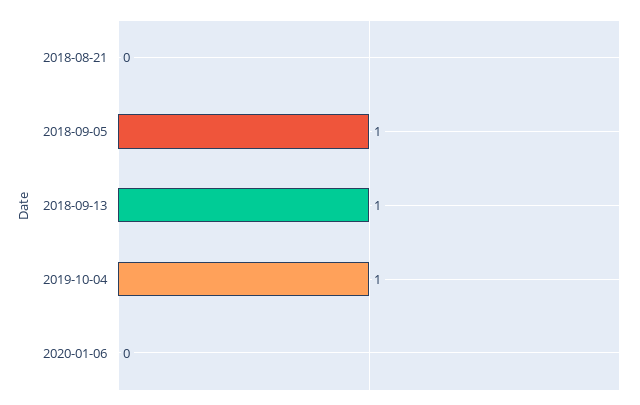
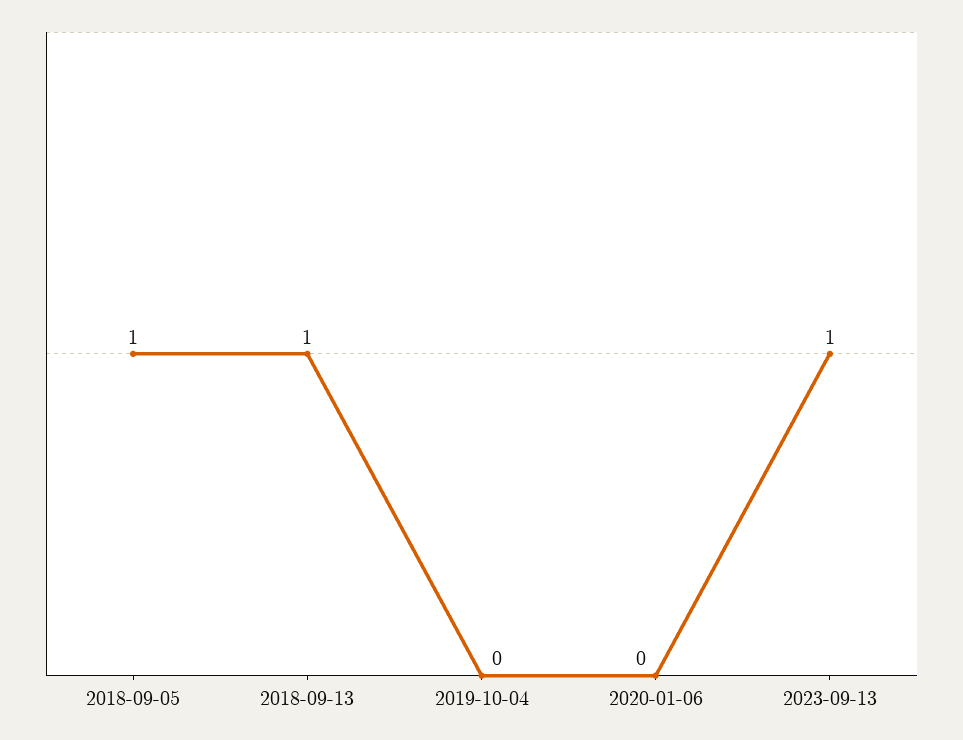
2018-08-21: 0 -> none
2019-10-04: 1 -> 0
2023-09-13: none -> 1

